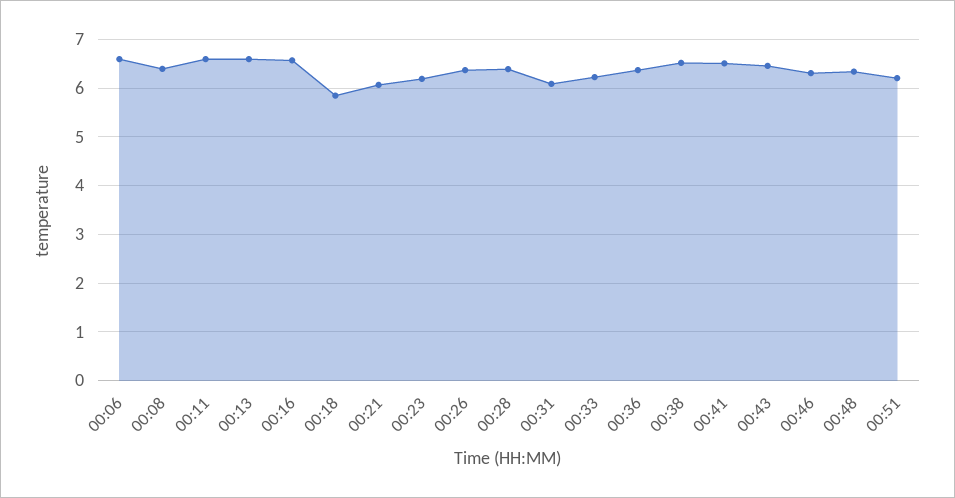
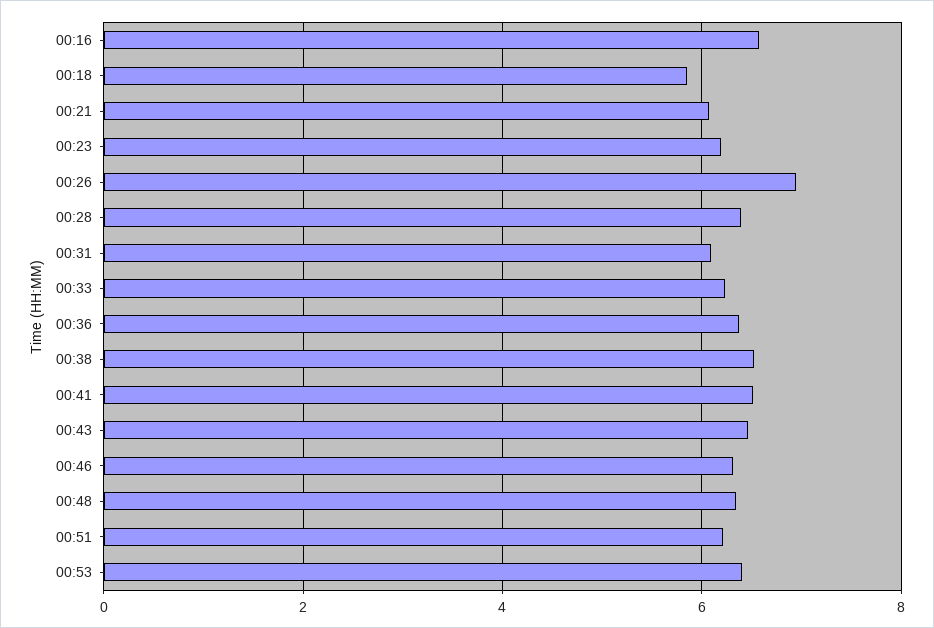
00:06: 6.6 -> none
00:08: 6.4 -> none
00:11: 6.6 -> none
00:13: 6.6 -> none
00:26: 6.4 -> 7
00:53: none -> 6.4

